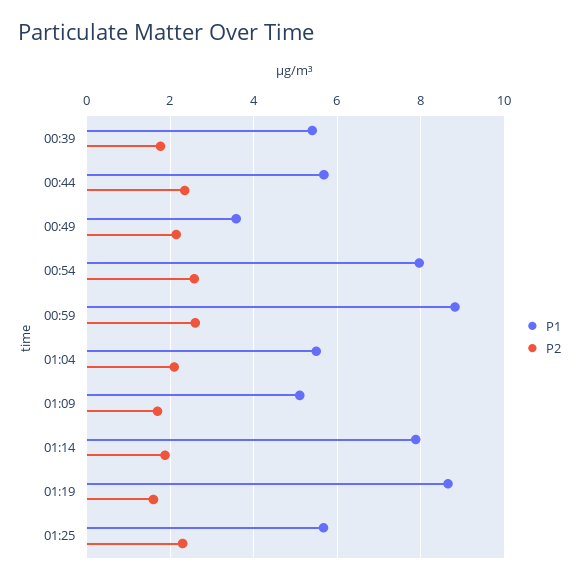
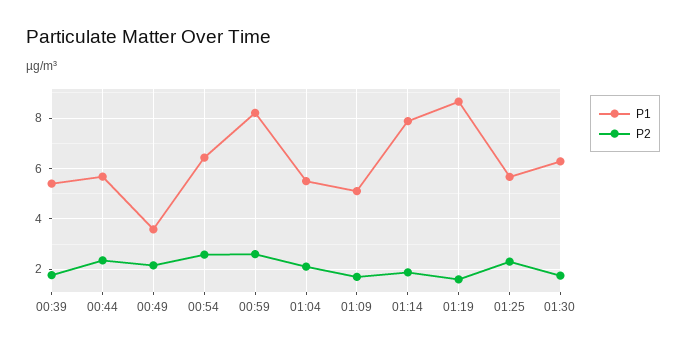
P1, 00:54: 8 -> 6.5
P1, 00:59: 8.8 -> 8.25
P1, 01:30: none -> 6.25
P2, 01:30: none -> 1.75

